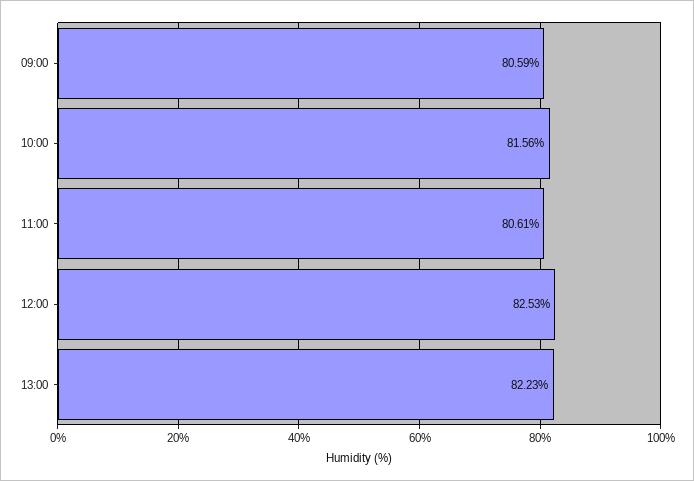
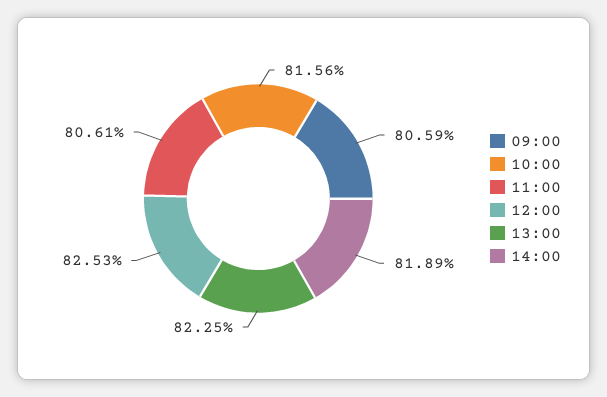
13:00: 82.23 -> 82.25
14:00: none -> 81.89

